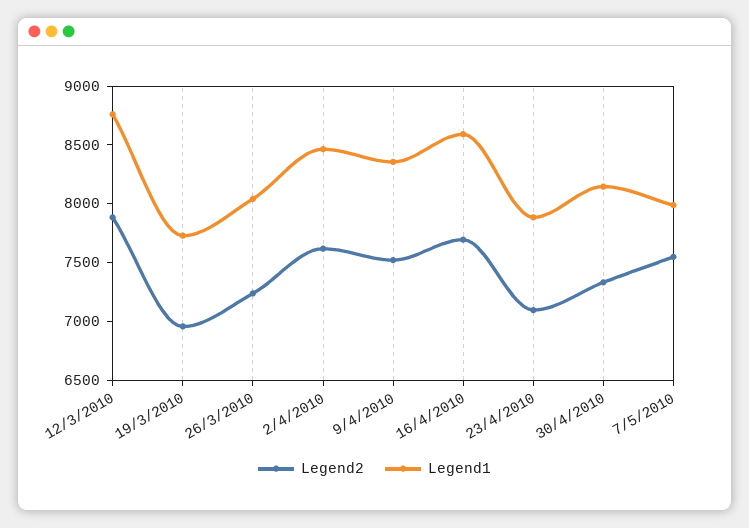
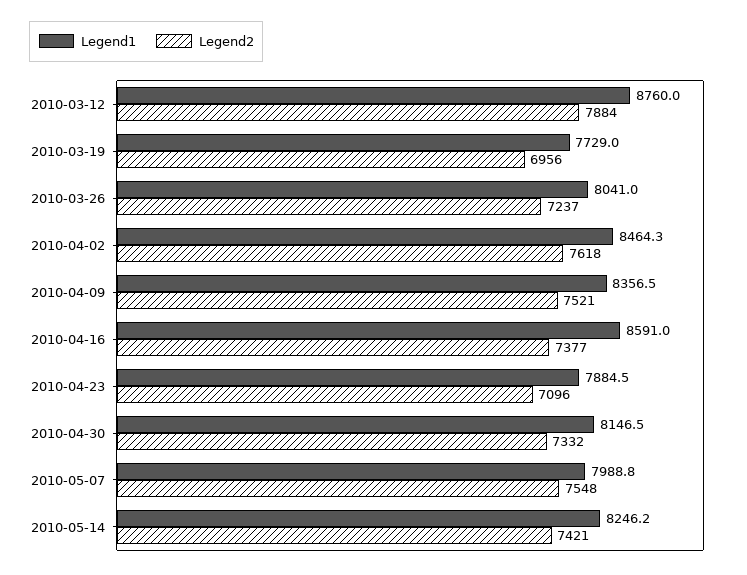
Legend2, 16/4/2010: 7700 -> 7377
Legend1, 2010-05-14: none -> 8246.2
Legend2, 2010-05-14: none -> 7421

